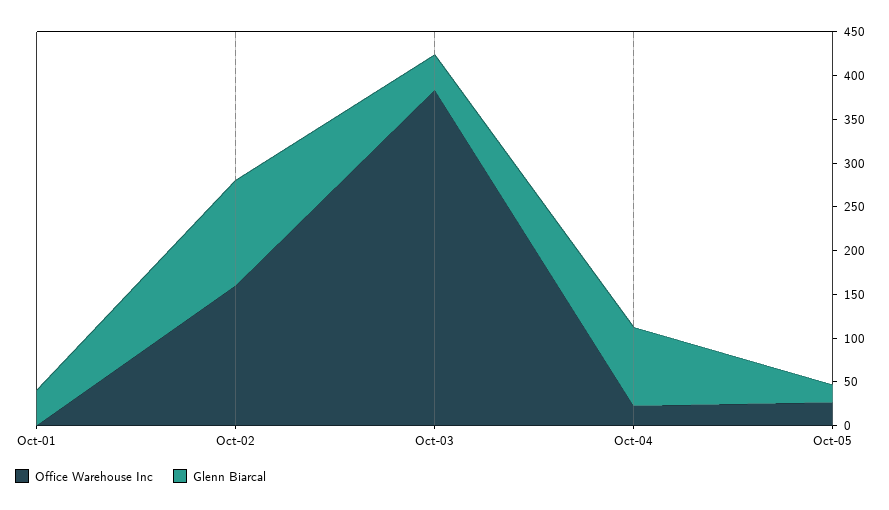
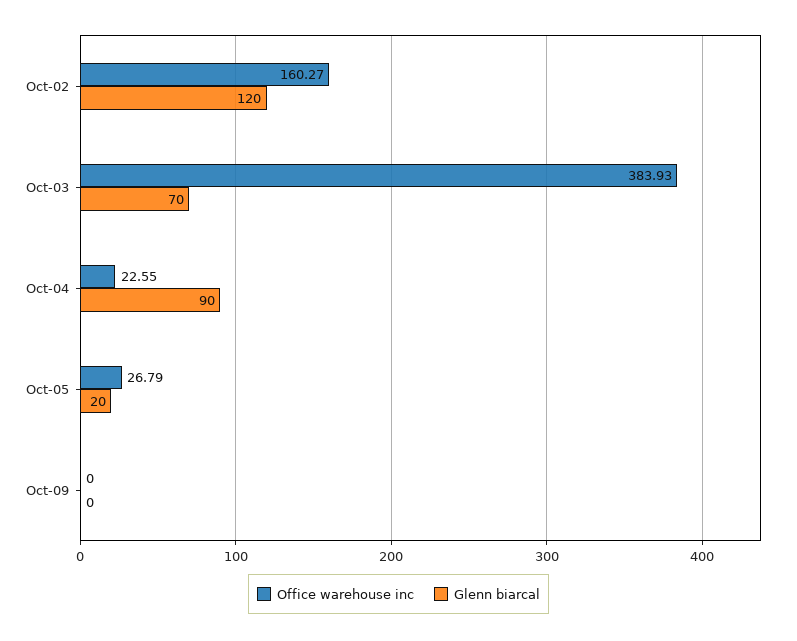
Office Warehouse Inc, Oct-01: 0 -> none
Glenn Biarcal, Oct-01: 40 -> none
Glenn Biarcal, Oct-03: 40 -> 70
Office Warehouse Inc, Oct-09: none -> 0
Glenn Biarcal, Oct-09: none -> 0

